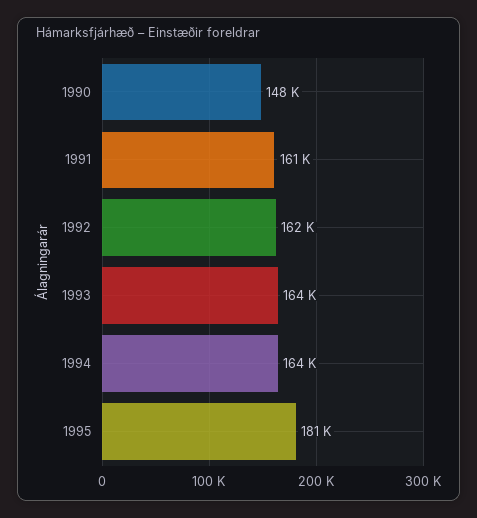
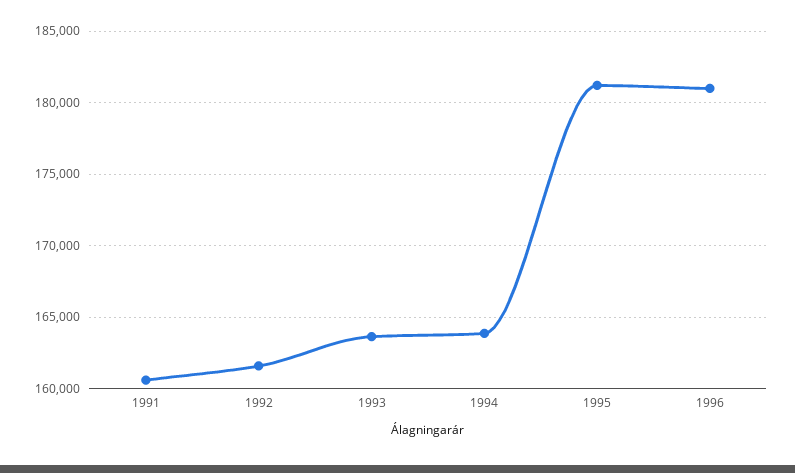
1990: 148000 -> none
1996: none -> 181000

